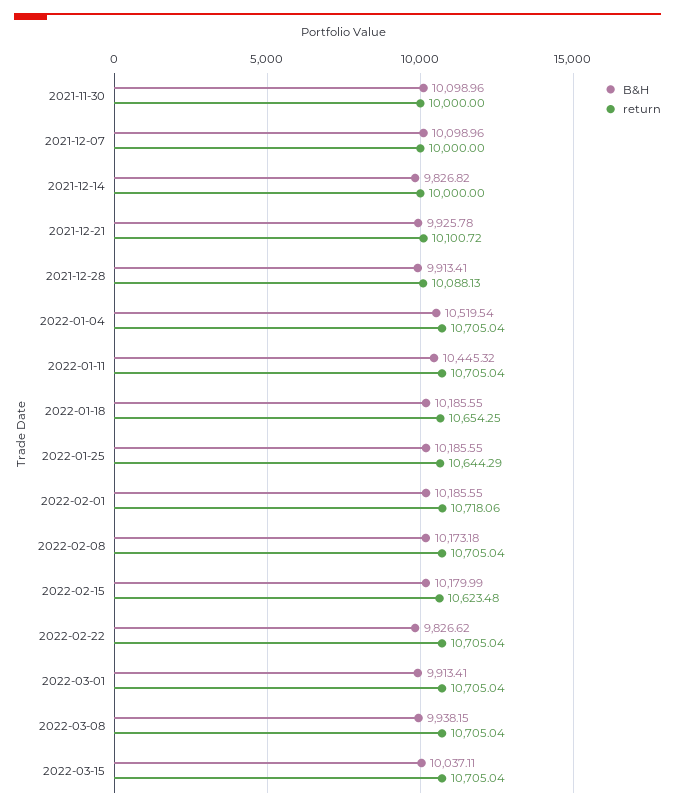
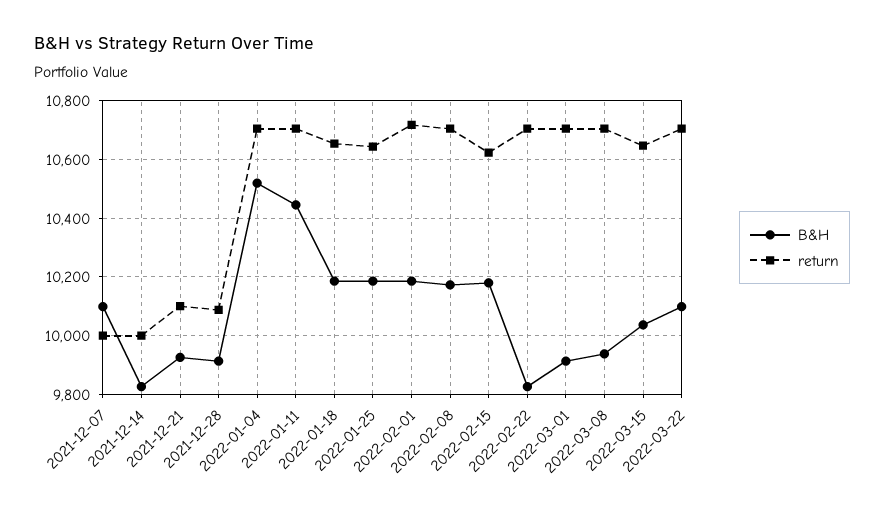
B&H, 2021-11-30: 10098.96 -> none
return, 2021-11-30: 10000 -> none
return, 2022-03-15: 10705.04 -> 10650
B&H, 2022-03-22: none -> 10100
return, 2022-03-22: none -> 10700

